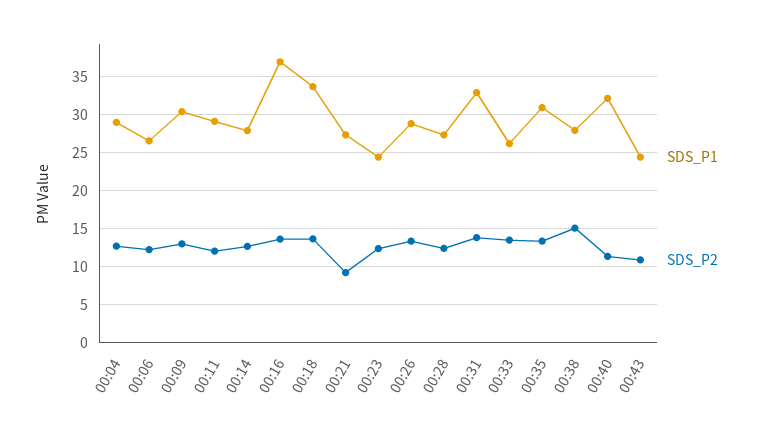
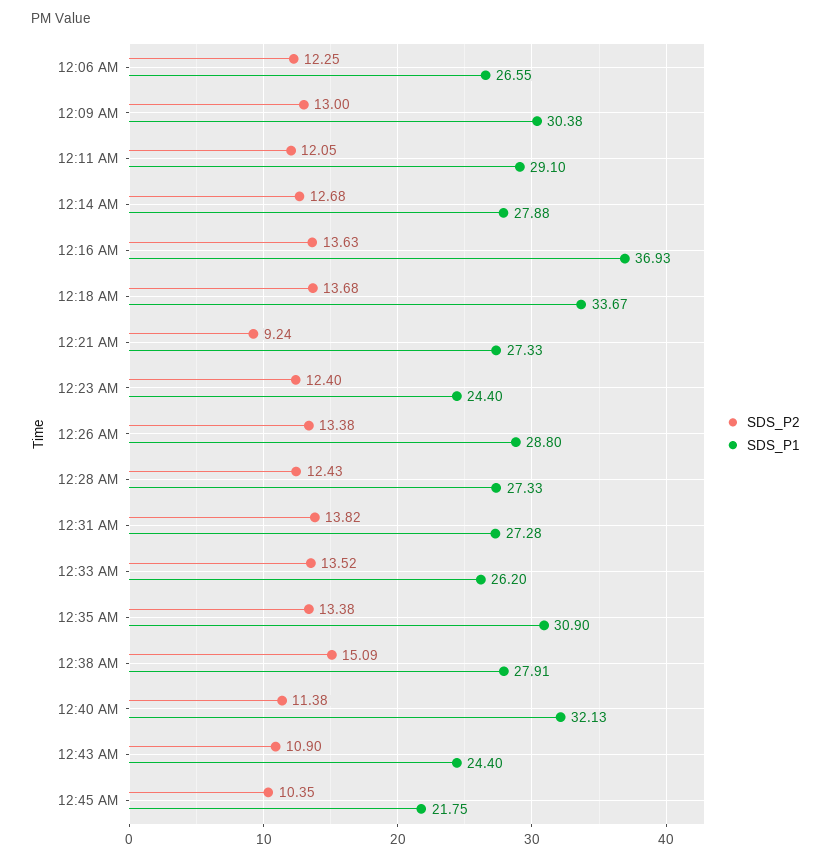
SDS_P1, 00:04: 29 -> none
SDS_P2, 00:04: 13 -> none
SDS_P1, 00:31: 33 -> 27.28
SDS_P2, 12:45 AM: none -> 10.35
SDS_P1, 12:45 AM: none -> 21.75

